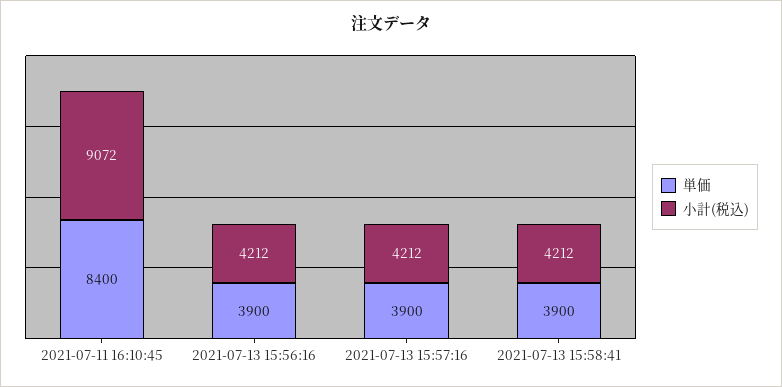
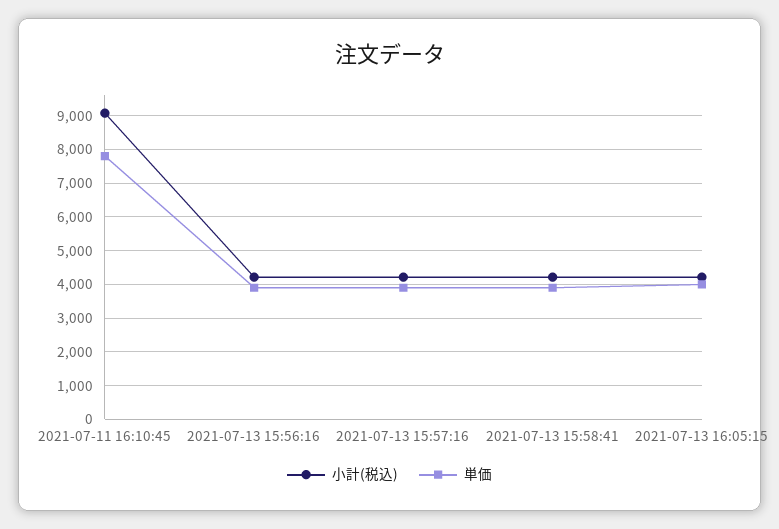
単価, 2021-07-11 16:10:45: 8400 -> 7800
小計(税込), 2021-07-13 16:05:15: none -> 4200
単価, 2021-07-13 16:05:15: none -> 4000

